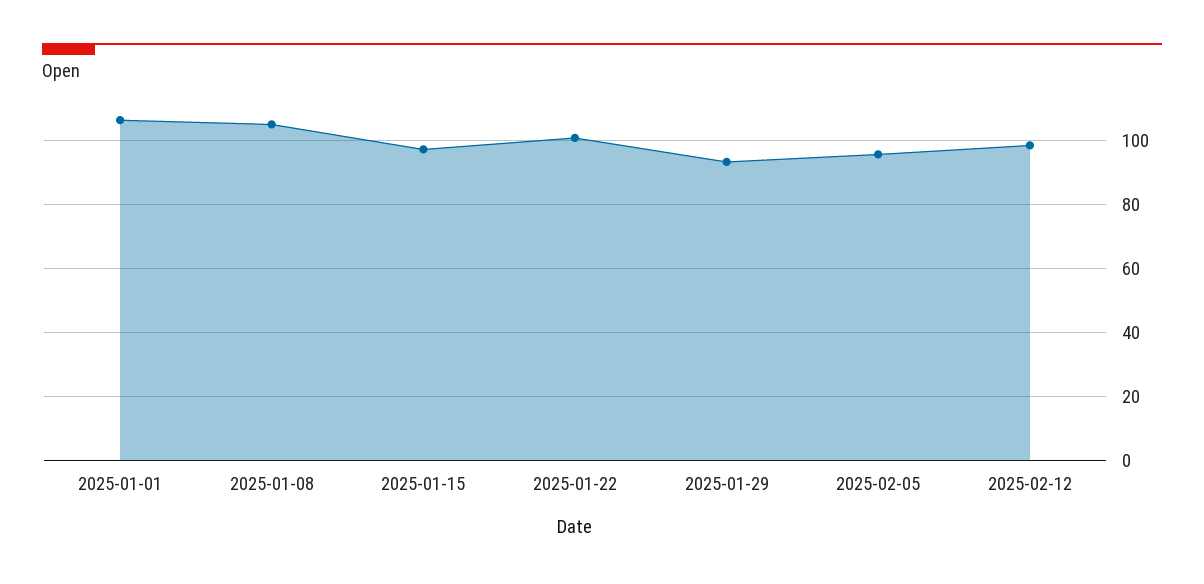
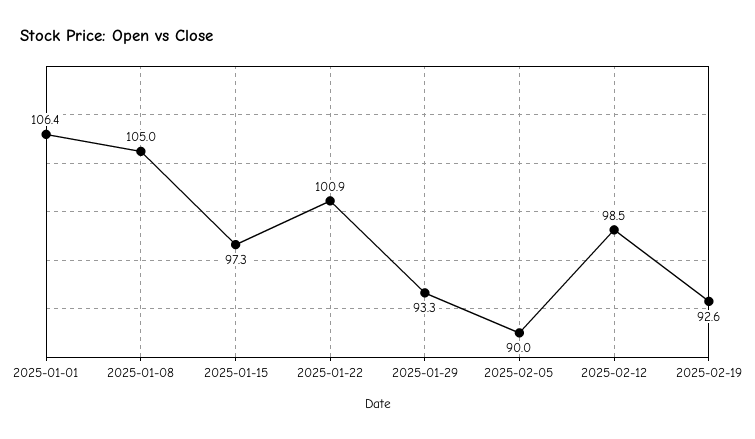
2025-02-05: 96 -> 90
2025-02-19: none -> 92.6

